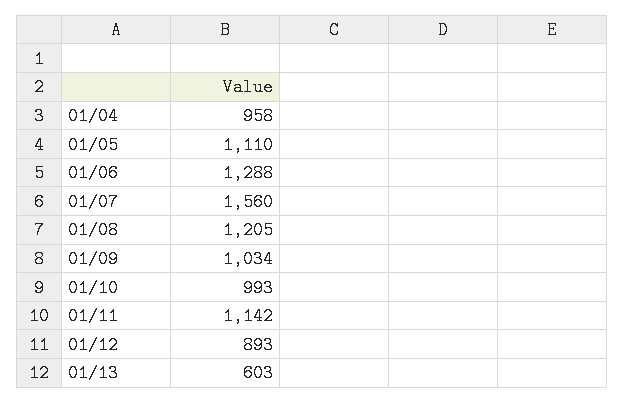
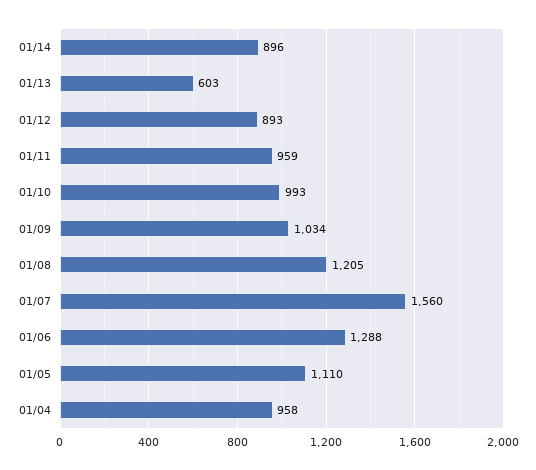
01/11: 1142 -> 959
01/14: none -> 896

